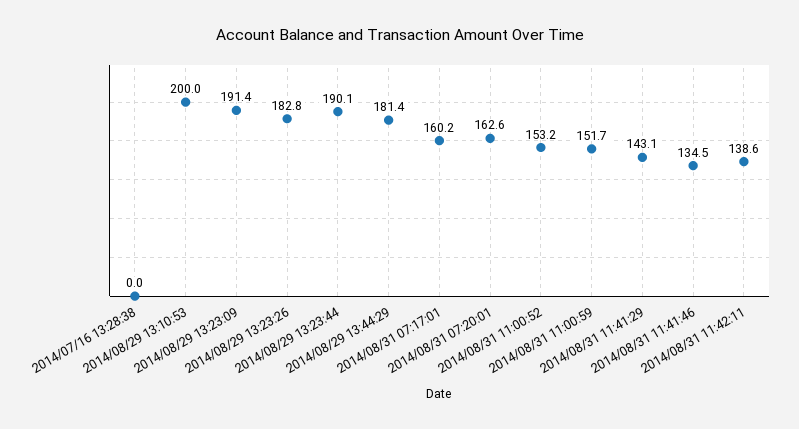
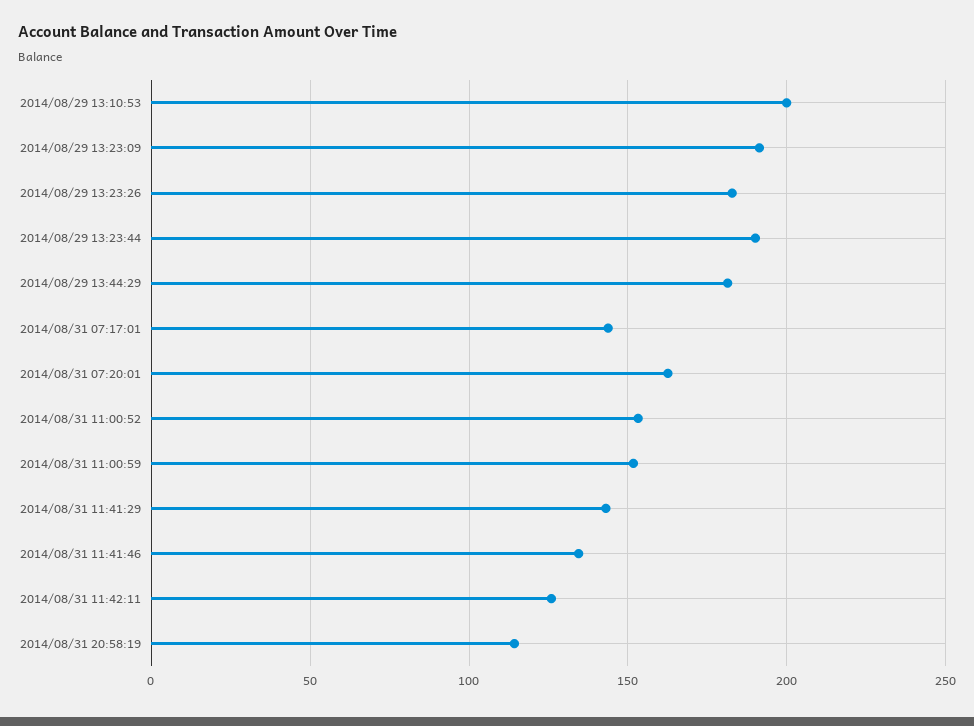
2014/07/16 13:28:38: 0 -> none
2014/08/31 07:17:01: 160.2 -> 145
2014/08/31 11:42:11: 138.6 -> 125
2014/08/31 20:58:19: none -> 115

